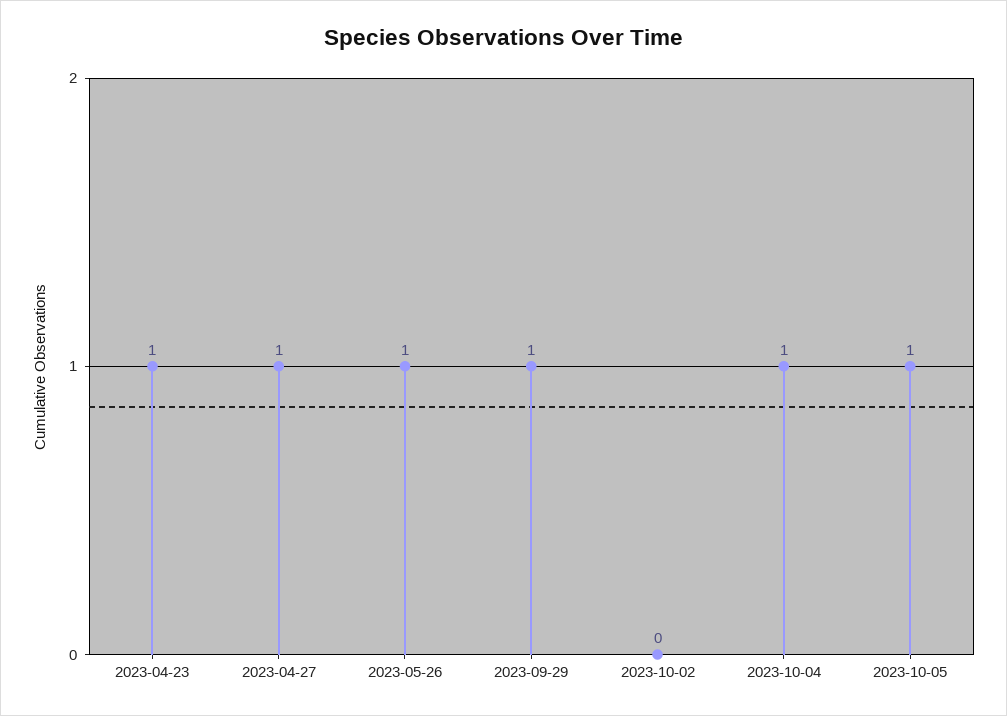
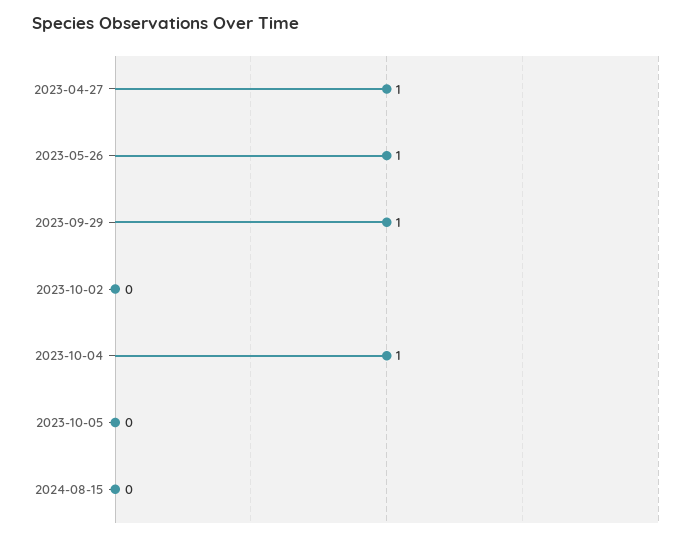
2023-04-23: 1 -> none
2023-10-05: 1 -> 0
2024-08-15: none -> 0

